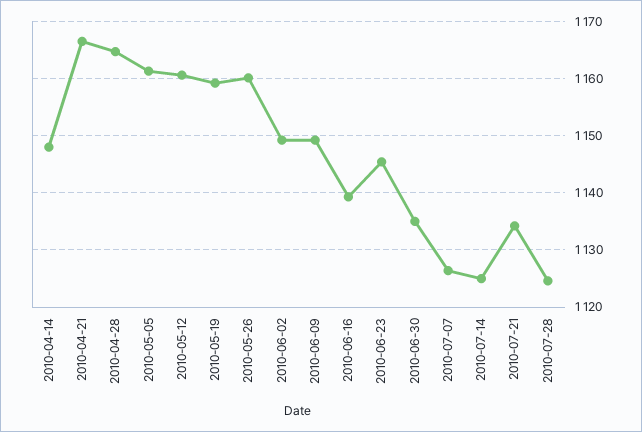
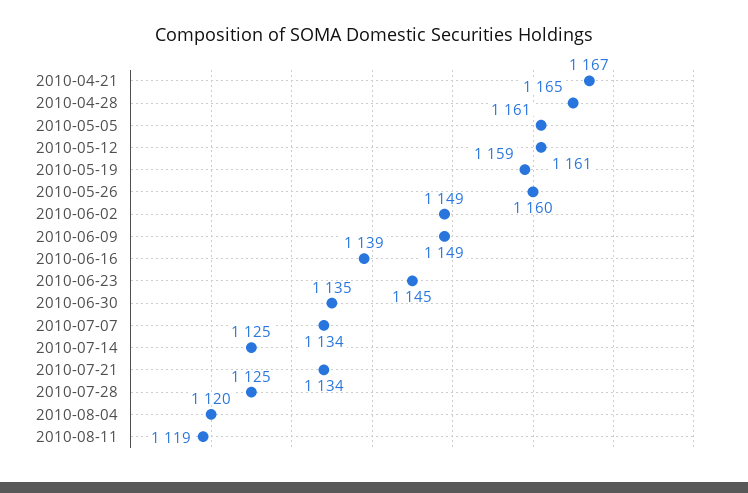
2010-04-14: 1148 -> none
2010-07-07: 1126 -> 1134
2010-08-04: none -> 1120
2010-08-11: none -> 1119

